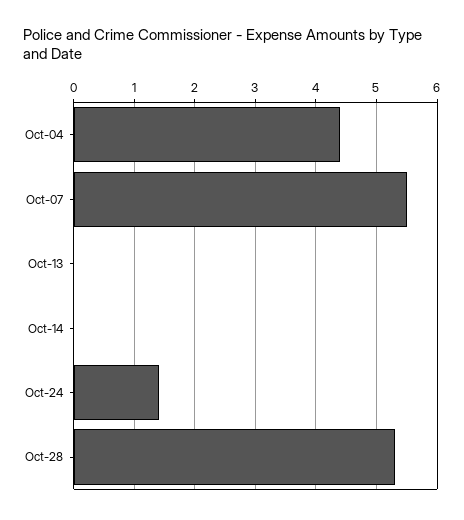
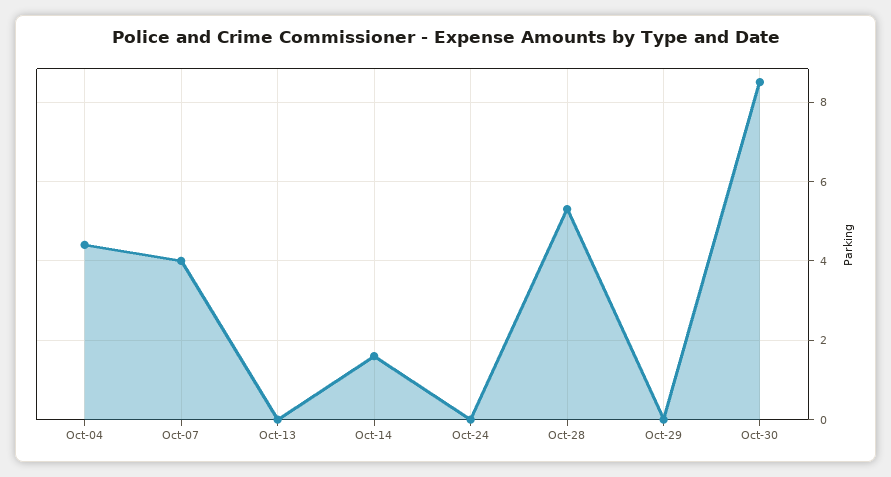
Oct-07: 5.5 -> 4
Oct-14: 0 -> 1.5
Oct-24: 1.4 -> 0
Oct-29: none -> 0
Oct-30: none -> 8.5

